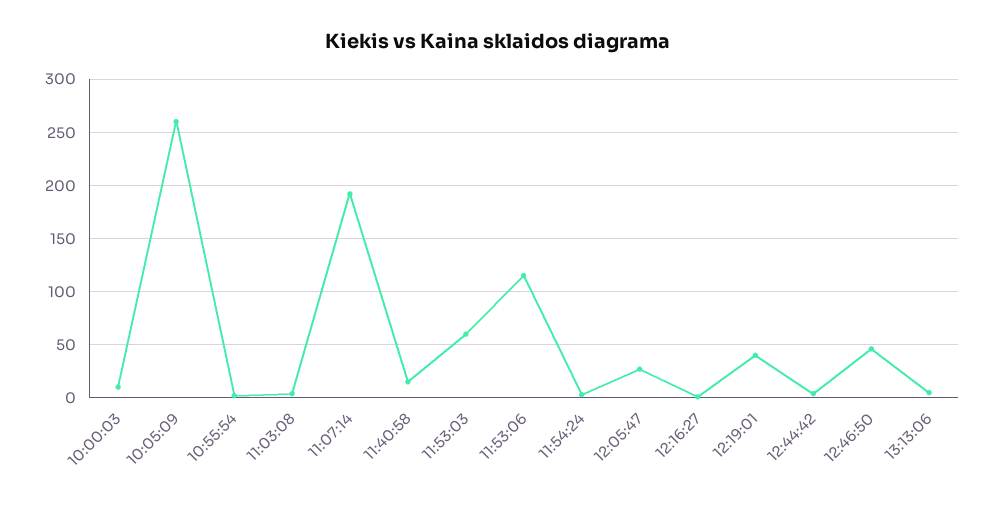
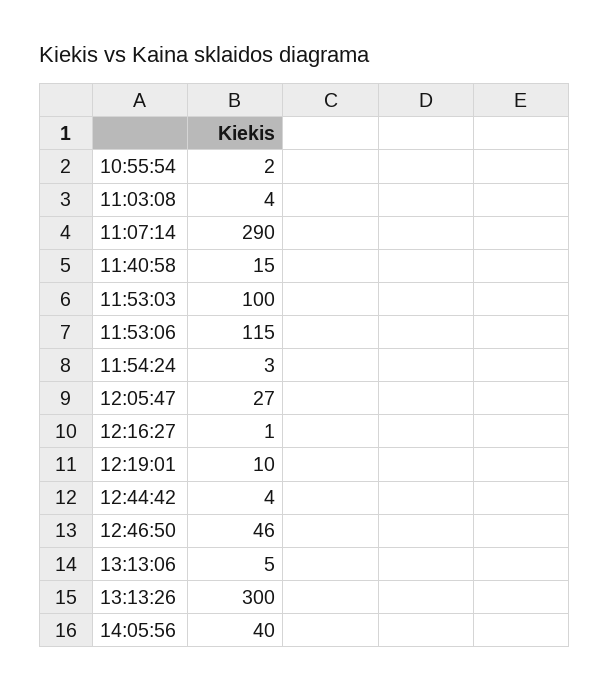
10:00:03: 10 -> none
10:05:09: 260 -> none
11:07:14: 190 -> 290
11:53:03: 60 -> 100
12:19:01: 40 -> 10
13:13:26: none -> 300
14:05:56: none -> 40

